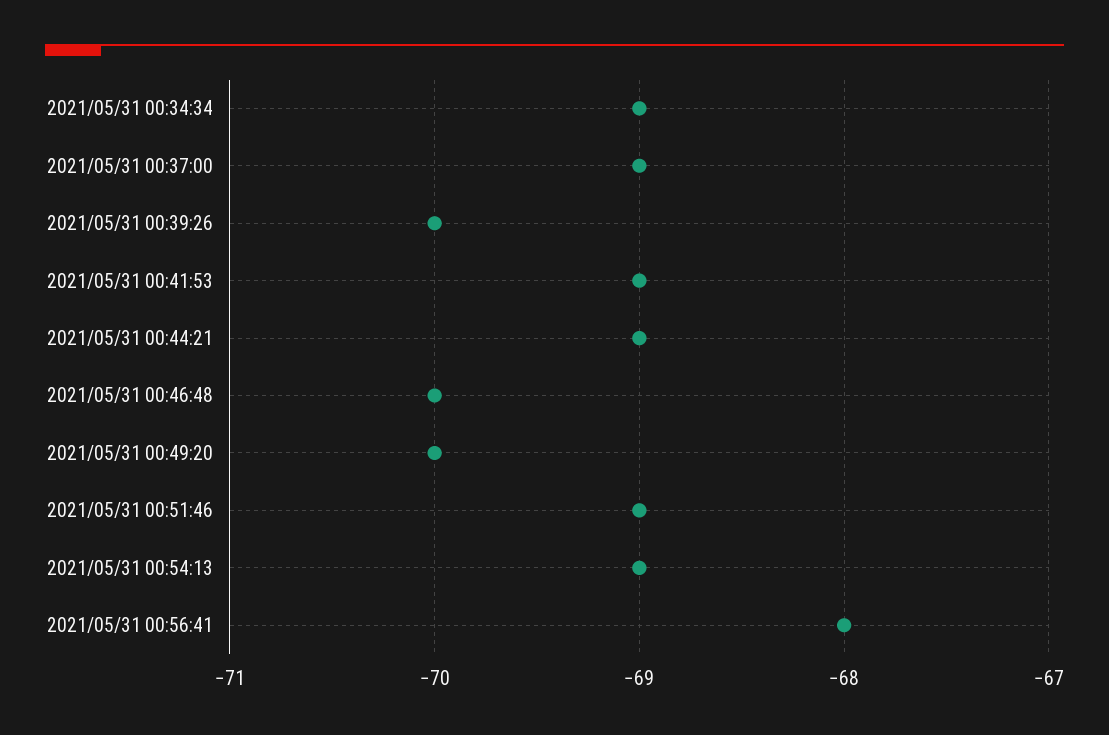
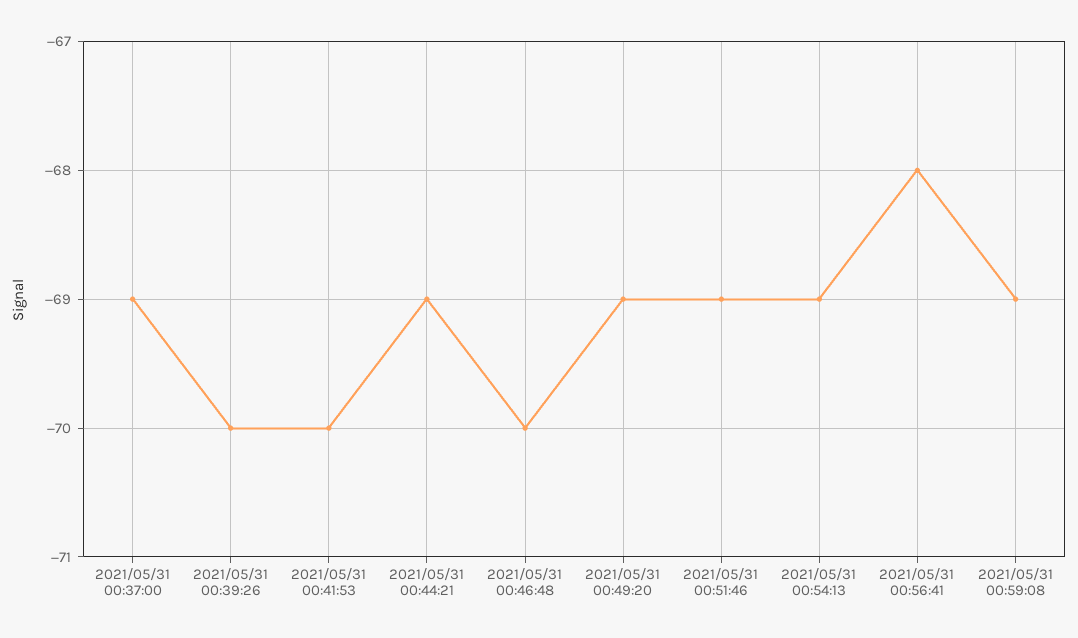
2021/05/31 00:34:34: -69 -> none
2021/05/31 00:41:53: -69 -> -70
2021/05/31 00:49:20: -70 -> -69
2021/05/31 00:59:08: none -> -69

